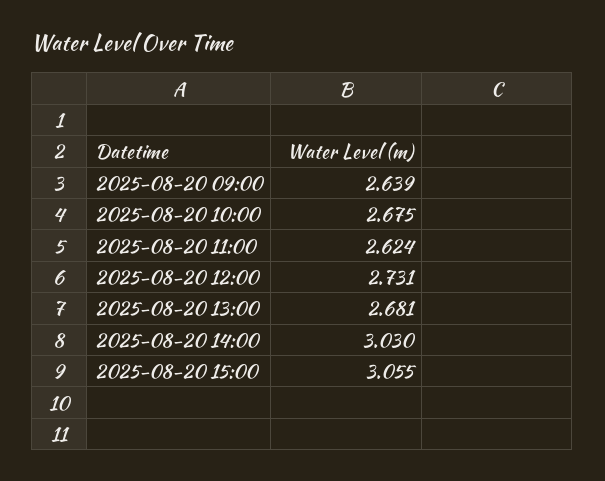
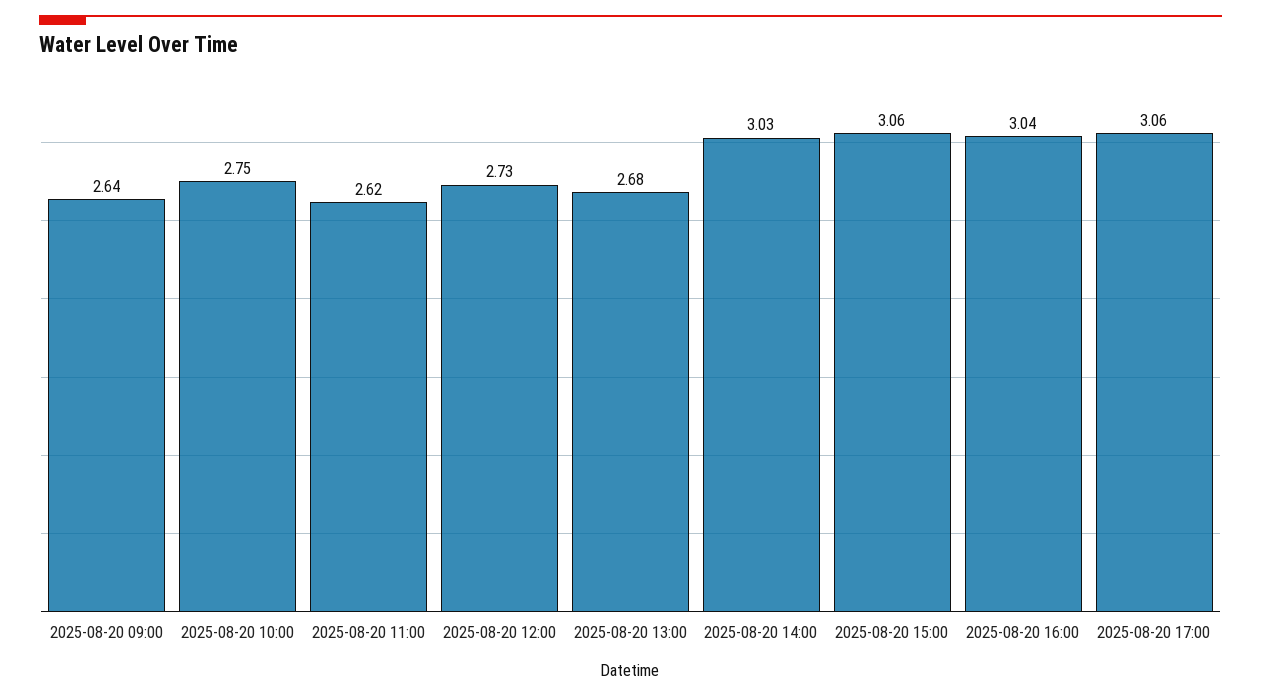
2025-08-20 10:00: 2.675 -> 2.75
2025-08-20 16:00: none -> 3.04
2025-08-20 17:00: none -> 3.06

